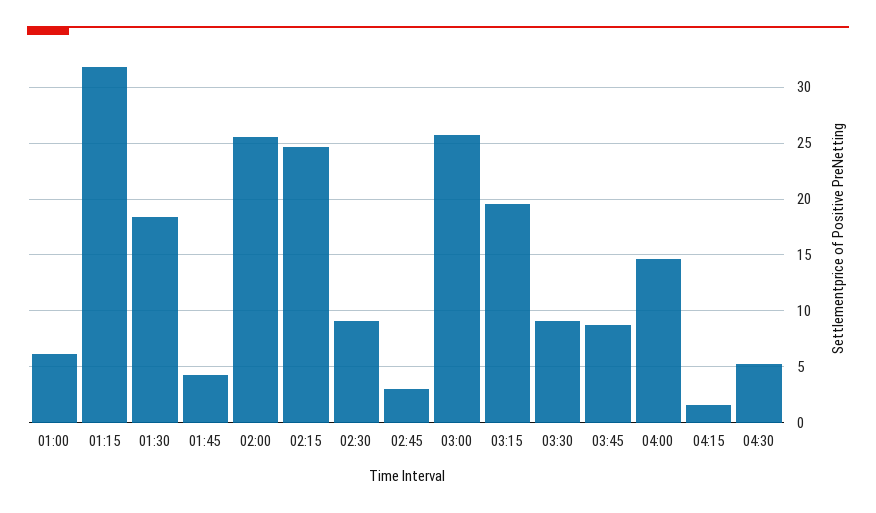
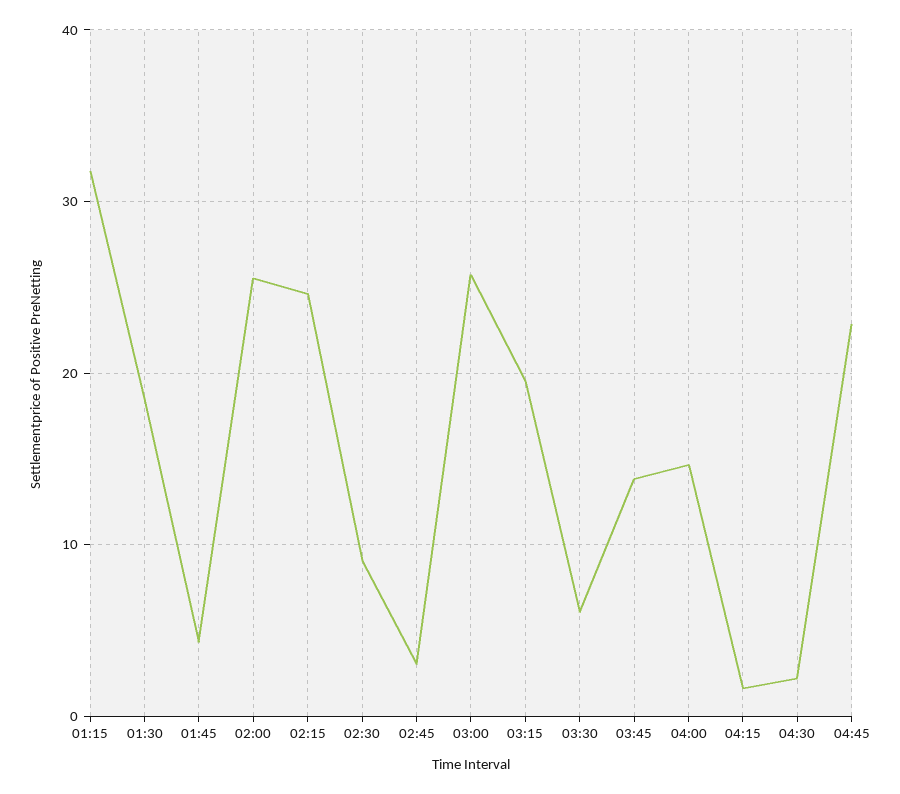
01:00: 6 -> none
03:30: 9 -> 6
03:45: 9 -> 14
04:30: 5 -> 2
04:45: none -> 23

